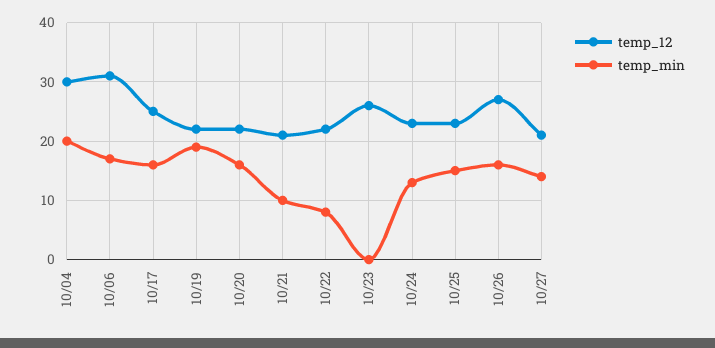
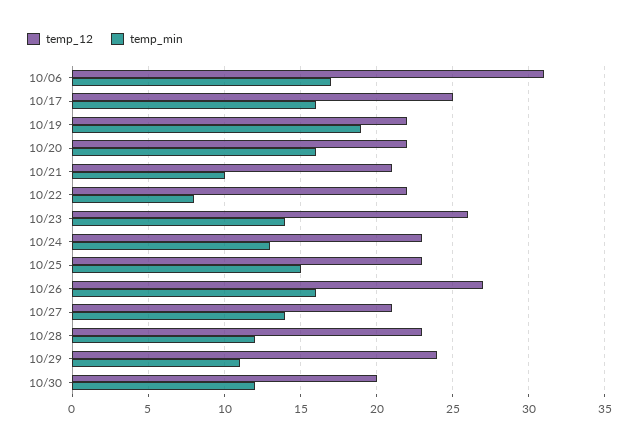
temp_12, 10/04: 30 -> none
temp_min, 10/04: 20 -> none
temp_min, 10/23: 0 -> 14
temp_12, 10/28: none -> 23
temp_min, 10/28: none -> 12
temp_12, 10/29: none -> 24
temp_min, 10/29: none -> 11
temp_12, 10/30: none -> 20
temp_min, 10/30: none -> 12

